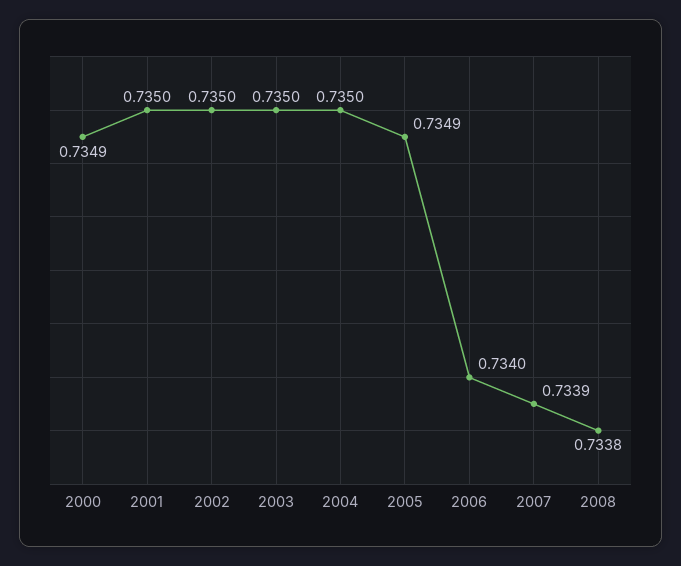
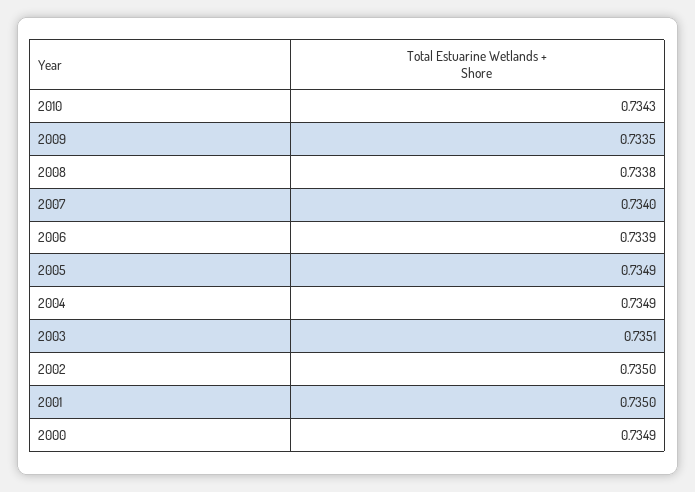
2003: 0.735 -> 0.7351
2004: 0.735 -> 0.7349
2006: 0.734 -> 0.7339
2007: 0.7339 -> 0.734
2010: none -> 0.7343
2009: none -> 0.7335

